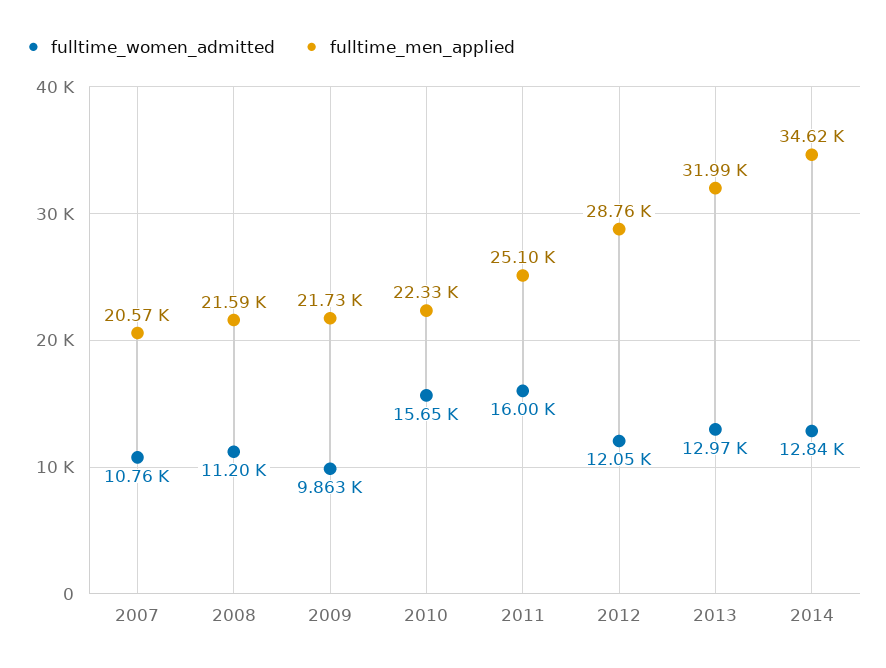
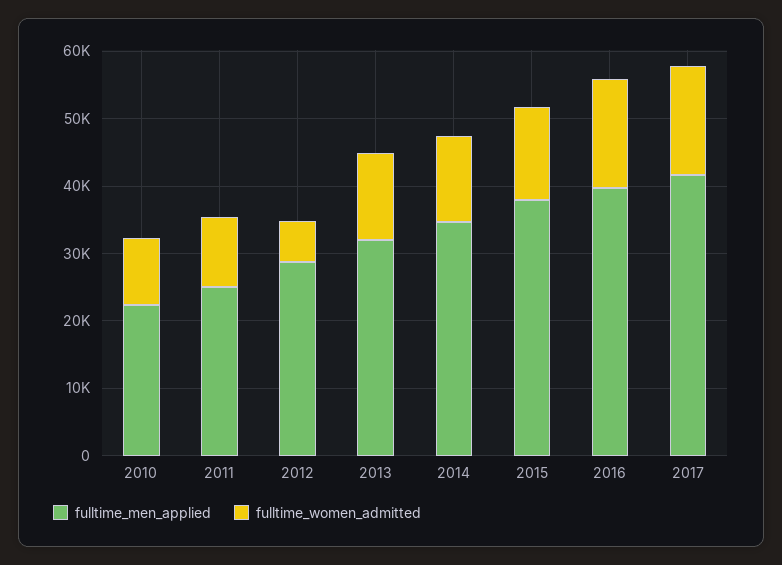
fulltime_women_admitted, 2007: 10760 -> none
fulltime_men_applied, 2007: 20570 -> none
fulltime_women_admitted, 2008: 11200 -> none
fulltime_men_applied, 2008: 21590 -> none
fulltime_women_admitted, 2009: 9863 -> none
fulltime_men_applied, 2009: 21730 -> none
fulltime_women_admitted, 2010: 15650 -> 10000
fulltime_women_admitted, 2011: 16000 -> 10000
fulltime_women_admitted, 2012: 12050 -> 6000
fulltime_men_applied, 2015: none -> 38000
fulltime_women_admitted, 2015: none -> 14000
fulltime_men_applied, 2016: none -> 40000
fulltime_women_admitted, 2016: none -> 16000
fulltime_men_applied, 2017: none -> 42000
fulltime_women_admitted, 2017: none -> 16000

